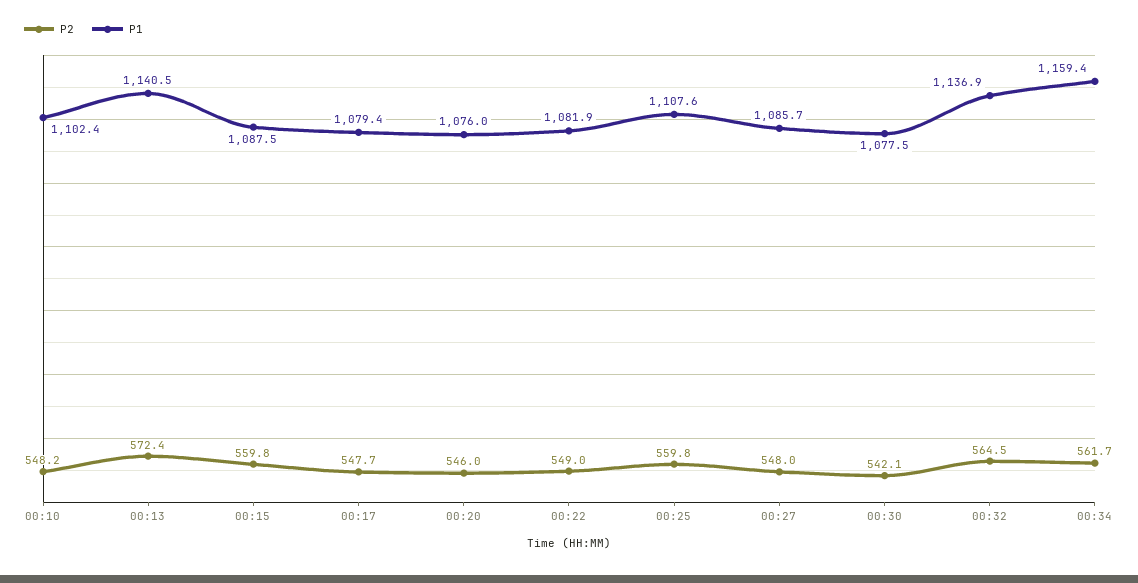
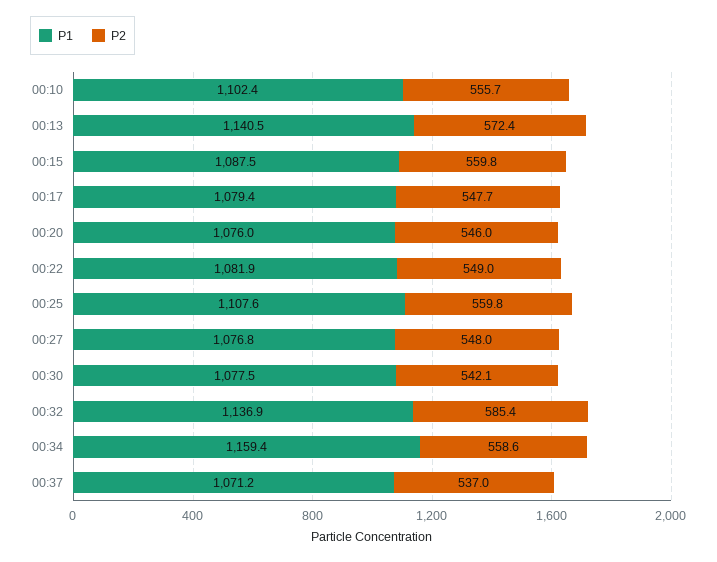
P2, 00:10: 548.2 -> 555.7
P1, 00:27: 1085.7 -> 1076.8
P2, 00:32: 564.5 -> 585.4
P2, 00:34: 561.7 -> 558.6
P1, 00:37: none -> 1071.2
P2, 00:37: none -> 537

